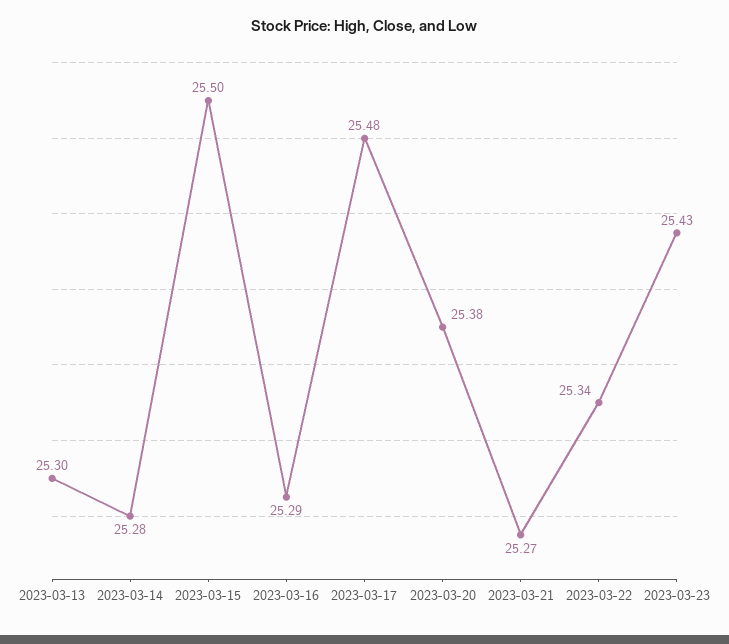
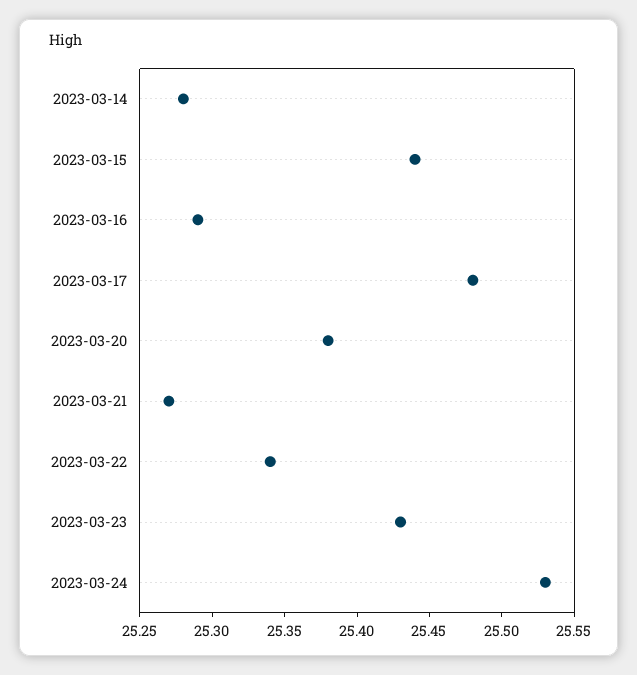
2023-03-13: 25.3 -> none
2023-03-15: 25.5 -> 25.44
2023-03-24: none -> 25.53

